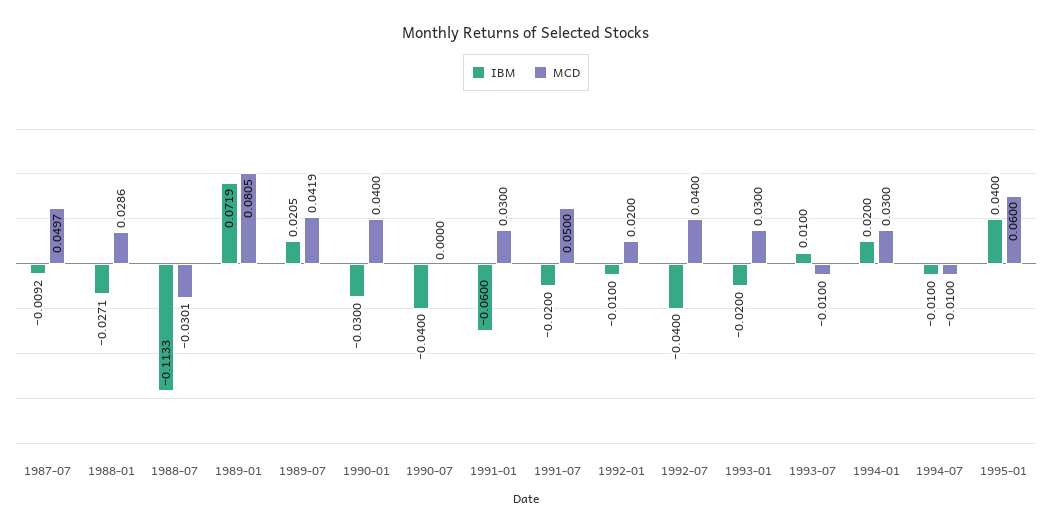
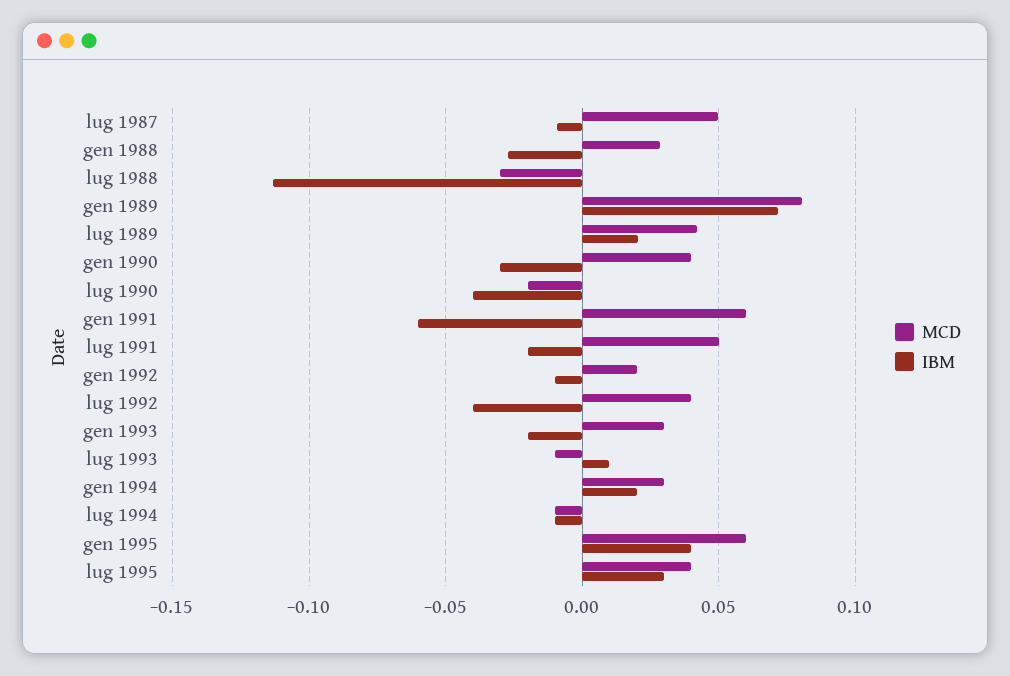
MCD, 1990-07: 0 -> -0.02
MCD, 1991-01: 0.03 -> 0.06
MCD, lug 1995: none -> 0.04
IBM, lug 1995: none -> 0.03

